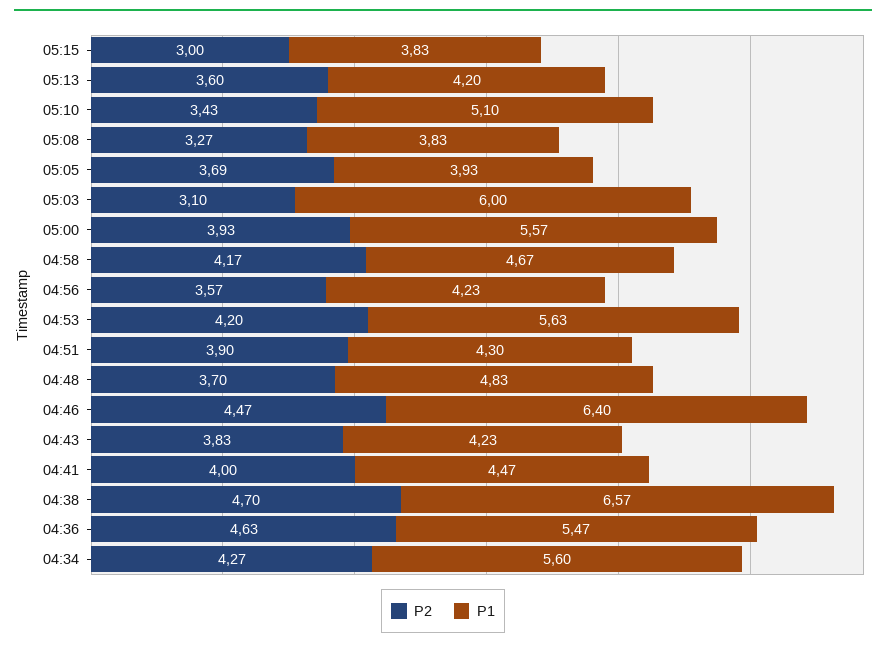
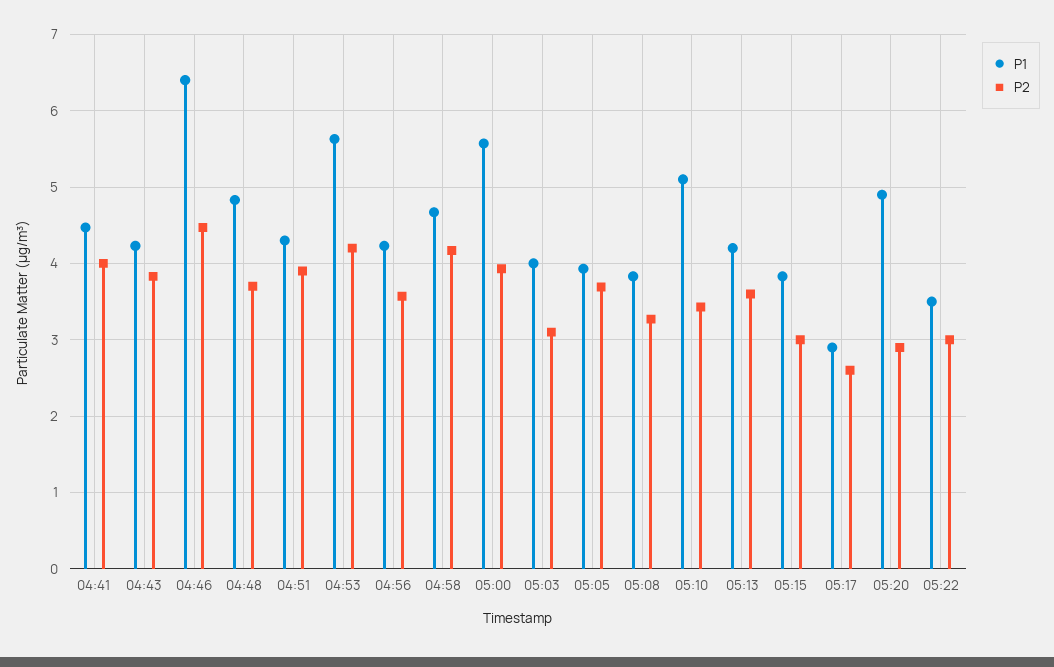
P1, 05:03: 6 -> 4
P2, 04:38: 4.7 -> none
P1, 04:38: 6.57 -> none
P2, 04:36: 4.63 -> none
P1, 04:36: 5.47 -> none
P2, 04:34: 4.27 -> none
P1, 04:34: 5.6 -> none
P1, 05:17: none -> 2.9
P2, 05:17: none -> 2.6
P1, 05:20: none -> 4.9
P2, 05:20: none -> 2.9
P1, 05:22: none -> 3.5
P2, 05:22: none -> 3

